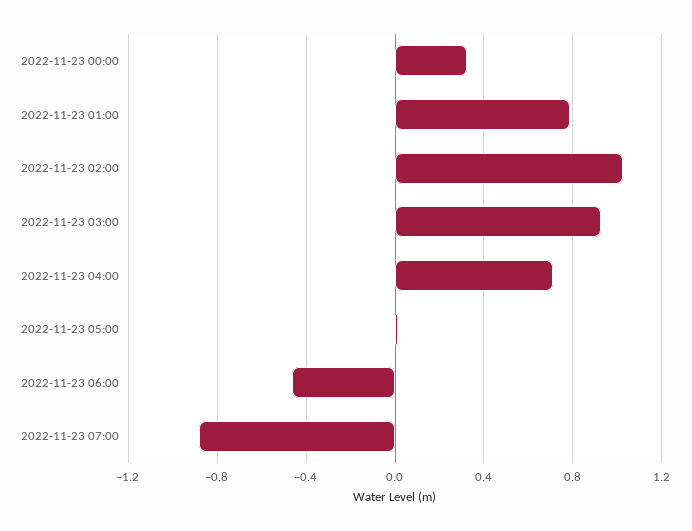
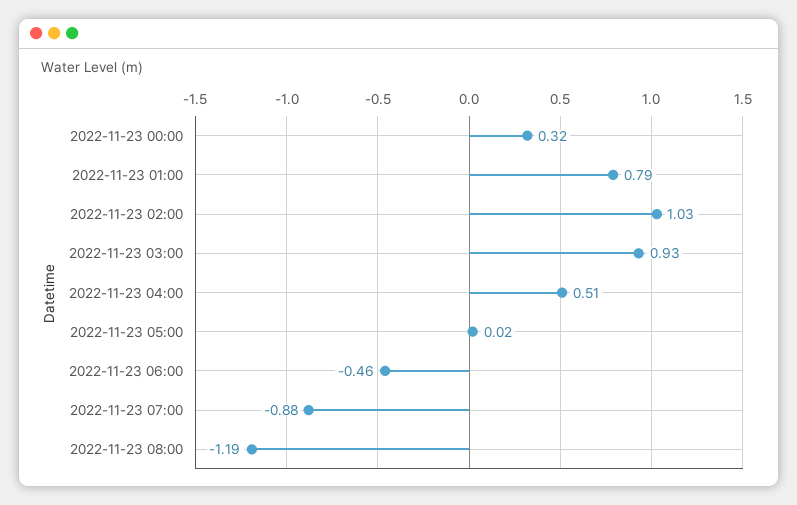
2022-11-23 04:00: 0.7 -> 0.51
2022-11-23 08:00: none -> -1.19

